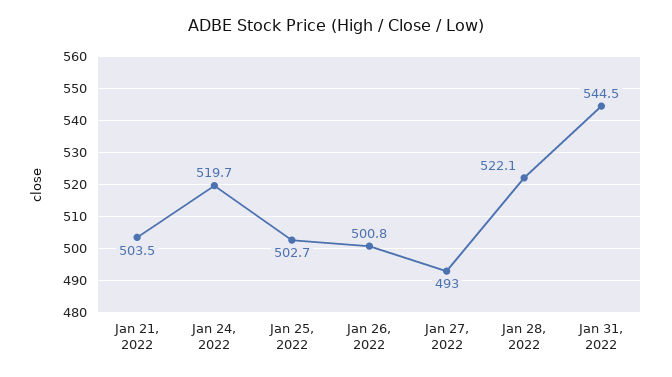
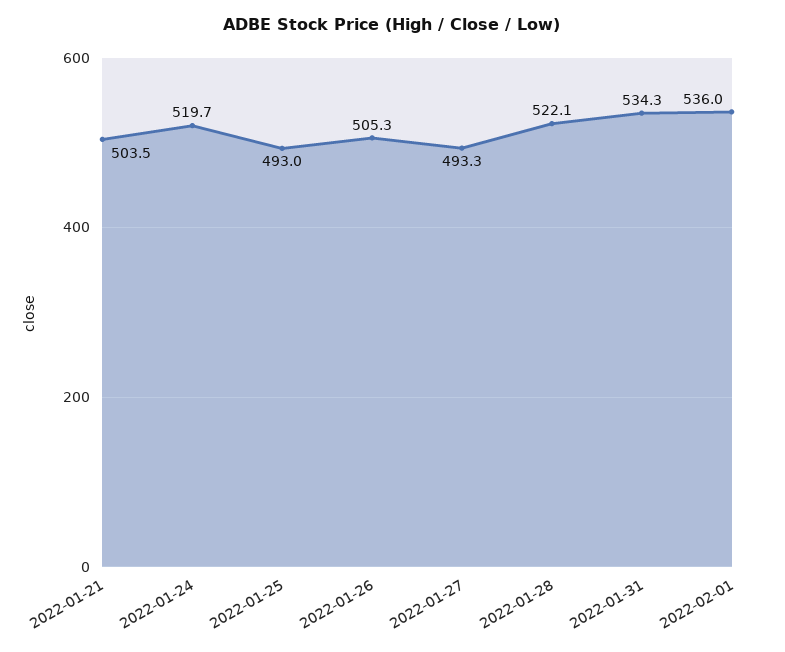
Jan 25, 2022: 502.7 -> 493
Jan 26, 2022: 500.8 -> 505.3
Jan 27, 2022: 493 -> 493.3
Jan 31, 2022: 544.5 -> 534.3
2022-02-01: none -> 536

